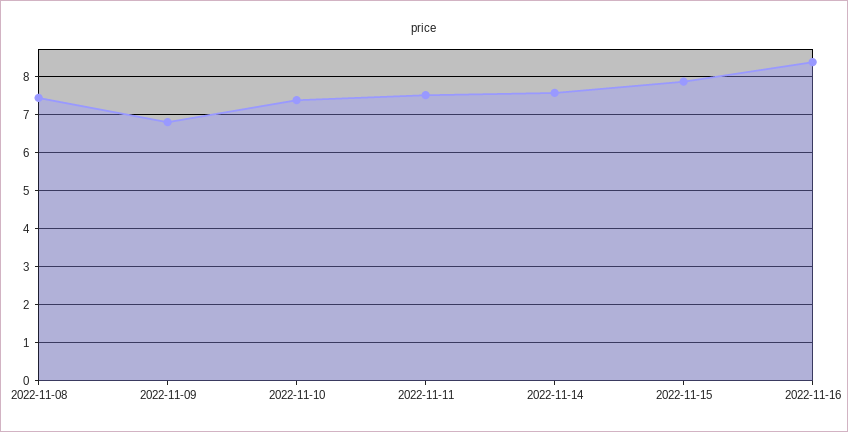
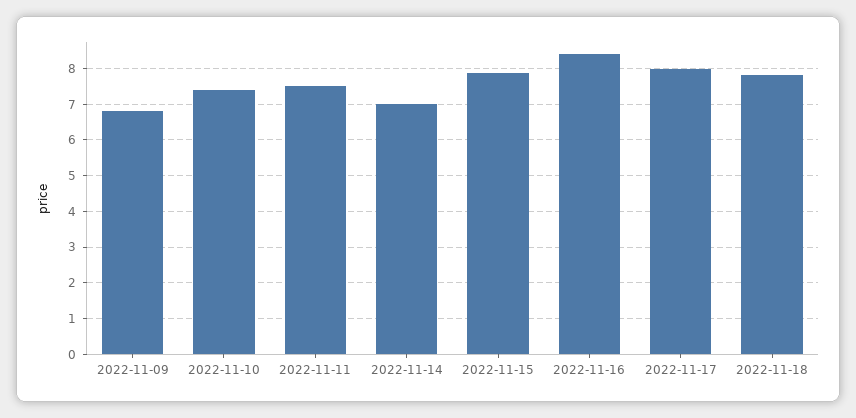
2022-11-08: 7.4 -> none
2022-11-14: 7.6 -> 7
2022-11-17: none -> 8
2022-11-18: none -> 7.8

